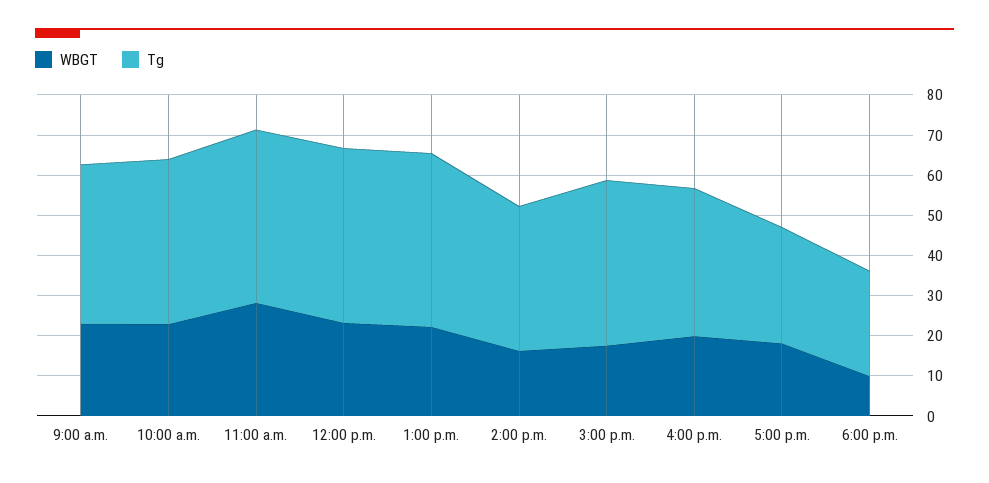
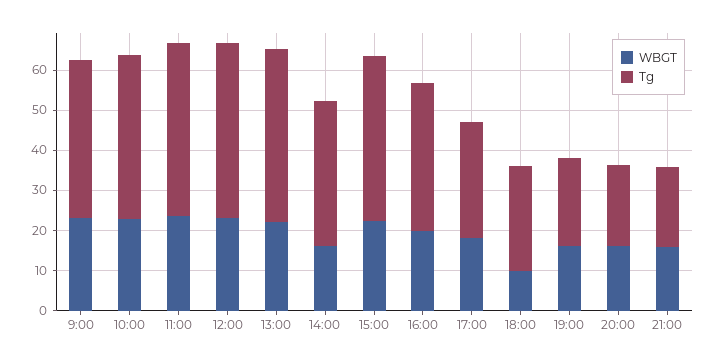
WBGT, 11:00 a.m.: 28 -> 24
WBGT, 3:00 p.m.: 18 -> 22
WBGT, 19:00: none -> 16
Tg, 19:00: none -> 22
WBGT, 20:00: none -> 16
Tg, 20:00: none -> 20
WBGT, 21:00: none -> 16
Tg, 21:00: none -> 20

